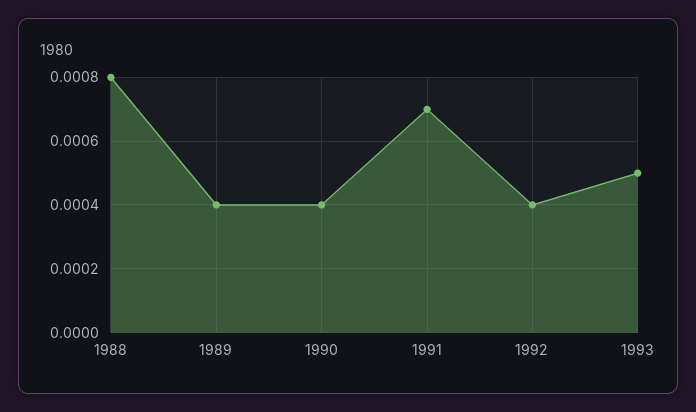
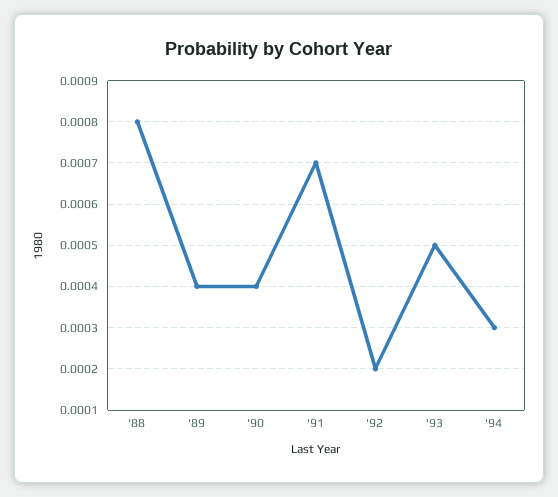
1992: 0.0004 -> 0.0002
'94: none -> 0.0003

